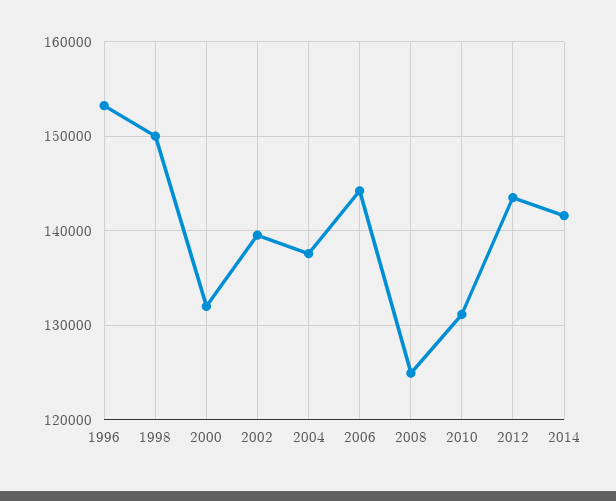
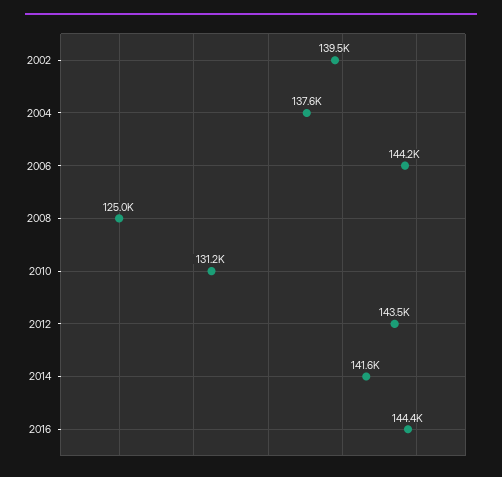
1996: 153000 -> none
1998: 150000 -> none
2000: 132000 -> none
2016: none -> 144400

